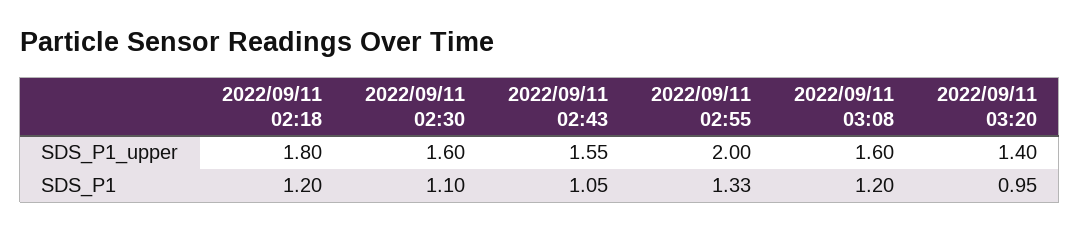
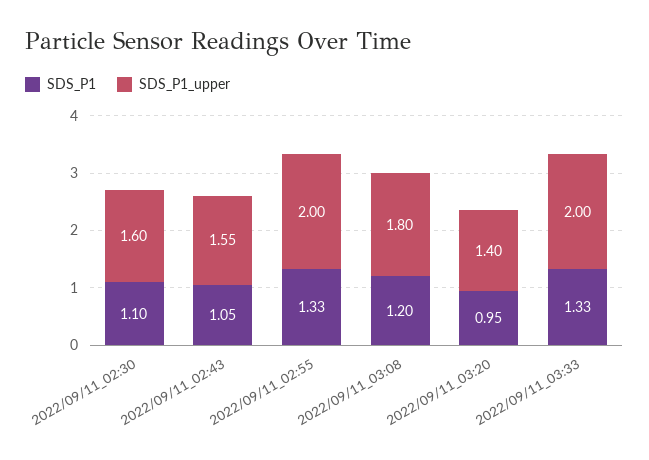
SDS_P1_upper, 2022/09/11 02:18: 1.8 -> none
SDS_P1_upper, 2022/09/11 03:08: 1.6 -> 1.8
SDS_P1, 2022/09/11 02:18: 1.2 -> none
SDS_P1, 2022/09/11_03:33: none -> 1.33
SDS_P1_upper, 2022/09/11_03:33: none -> 2

